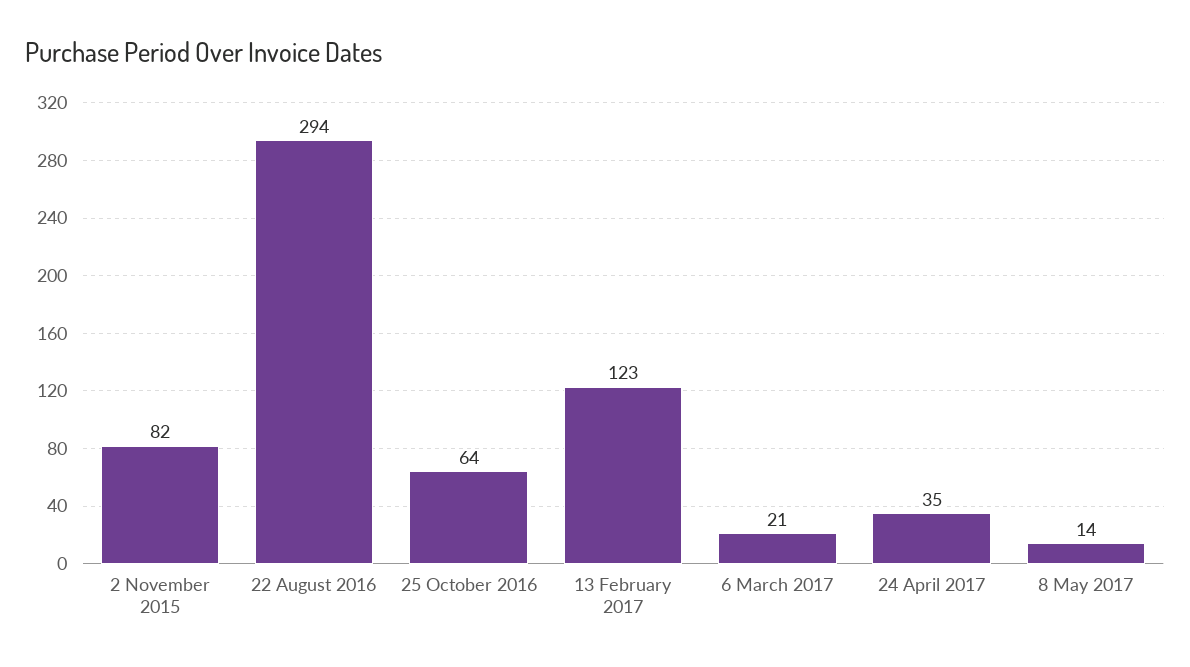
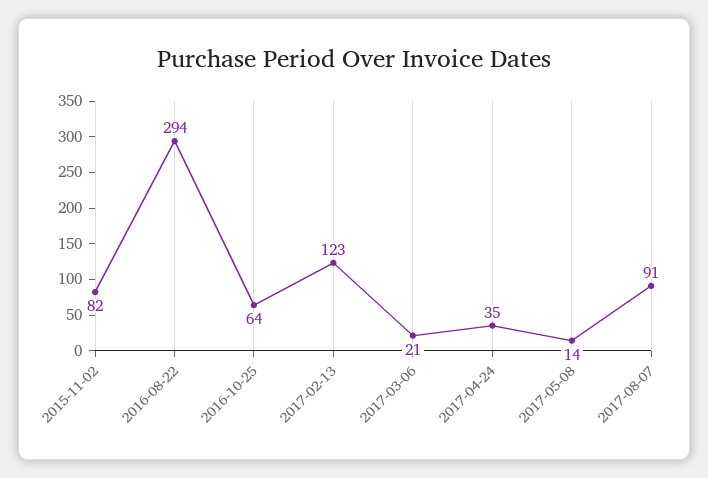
2017-08-07: none -> 91

